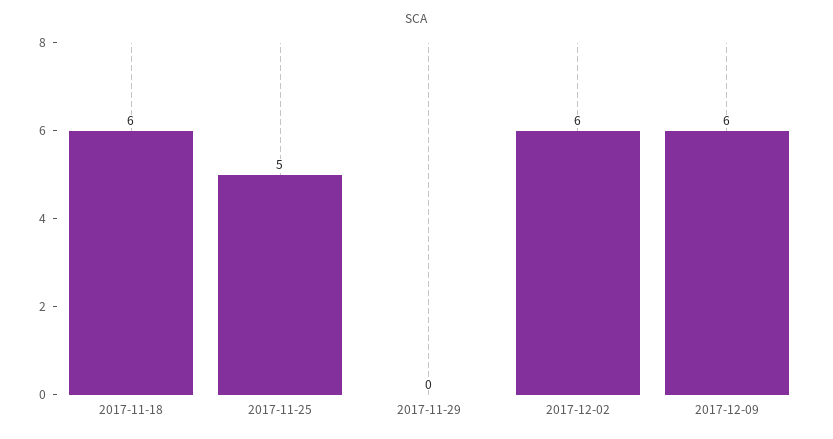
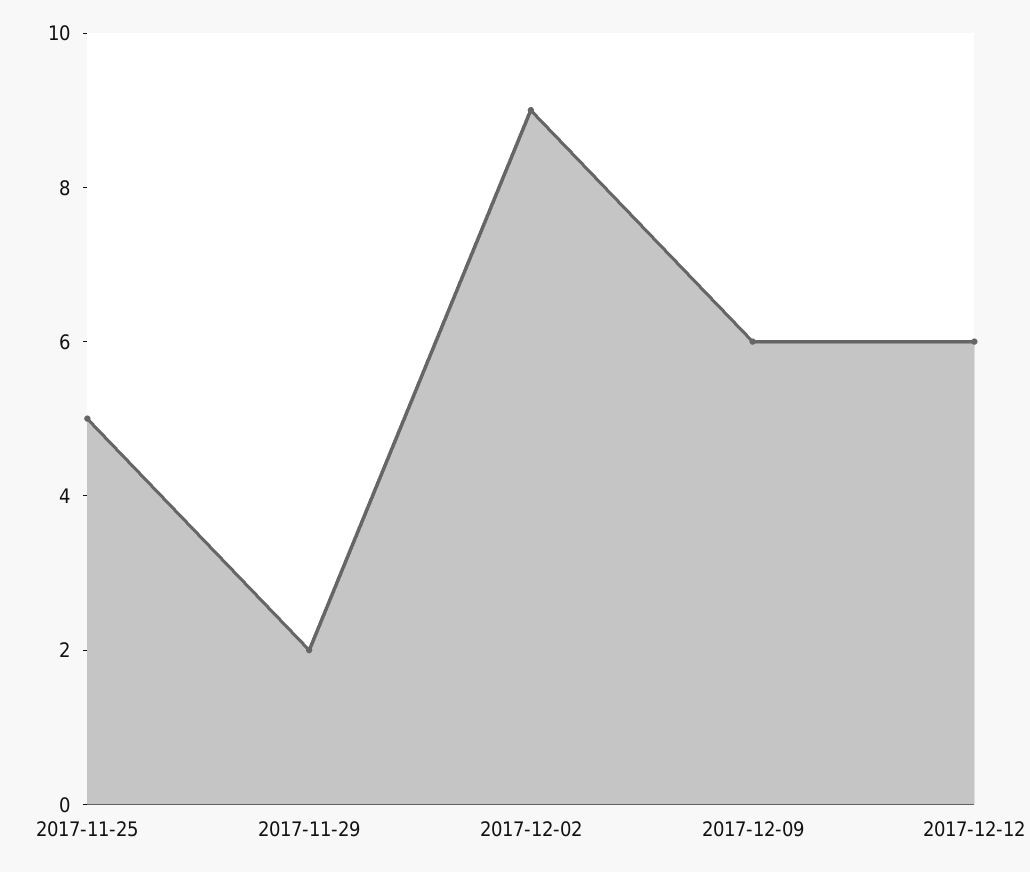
2017-11-18: 6 -> none
2017-11-29: 0 -> 2
2017-12-02: 6 -> 9
2017-12-12: none -> 6

